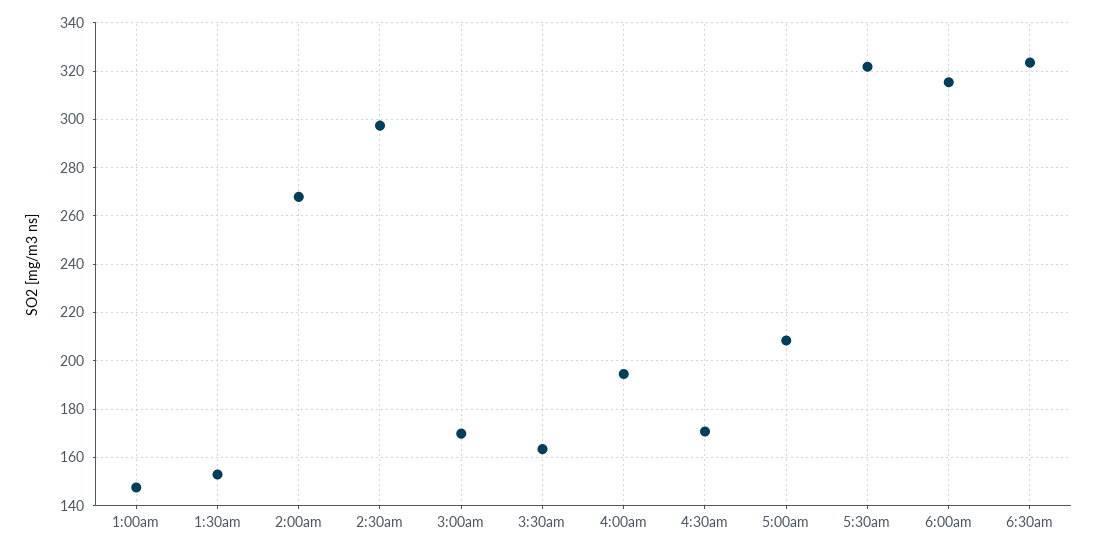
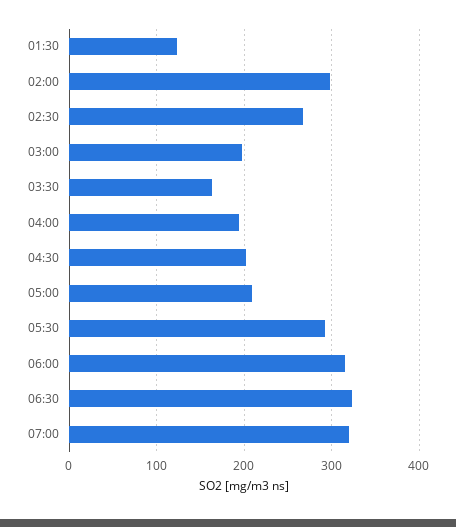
1:00am: 147.5 -> none
1:30am: 152.5 -> 120
2:00am: 267.5 -> 300
2:30am: 297.5 -> 270
3:00am: 170 -> 200
4:30am: 170 -> 200
5:30am: 322.5 -> 290
07:00: none -> 320

